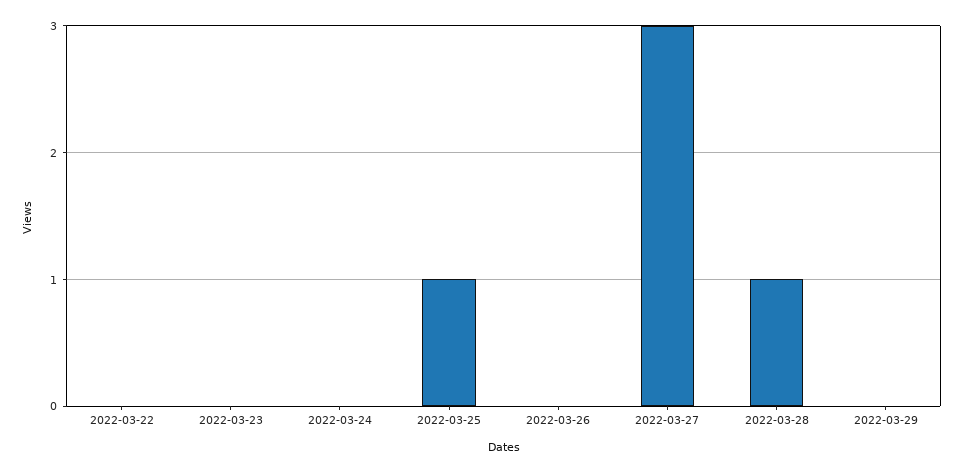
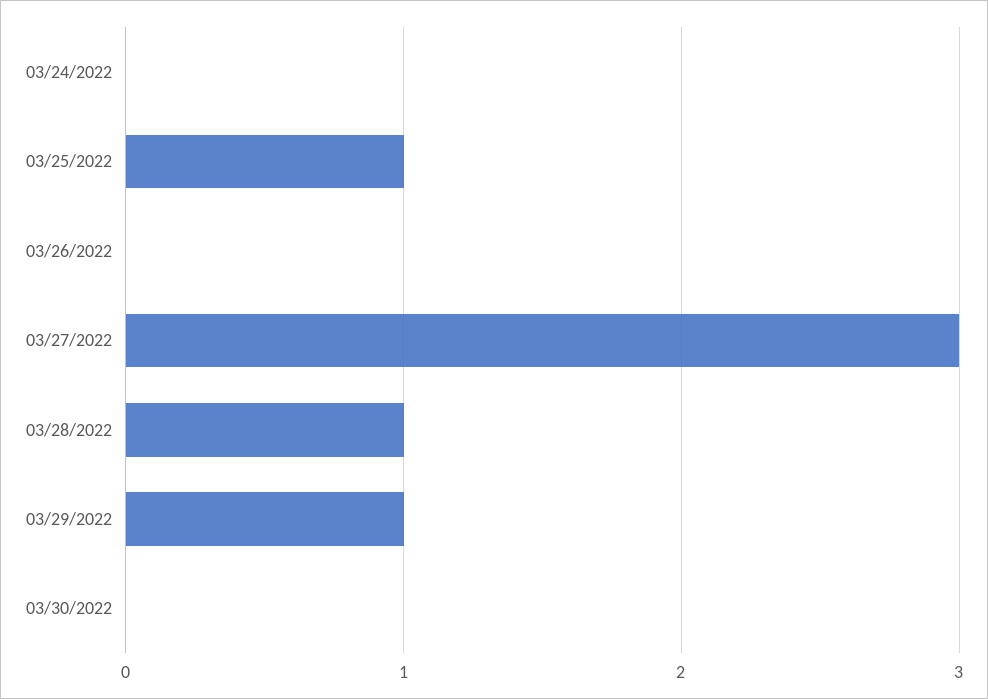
2022-03-22: 0 -> none
2022-03-23: 0 -> none
2022-03-29: 0 -> 1
03/30/2022: none -> 0

